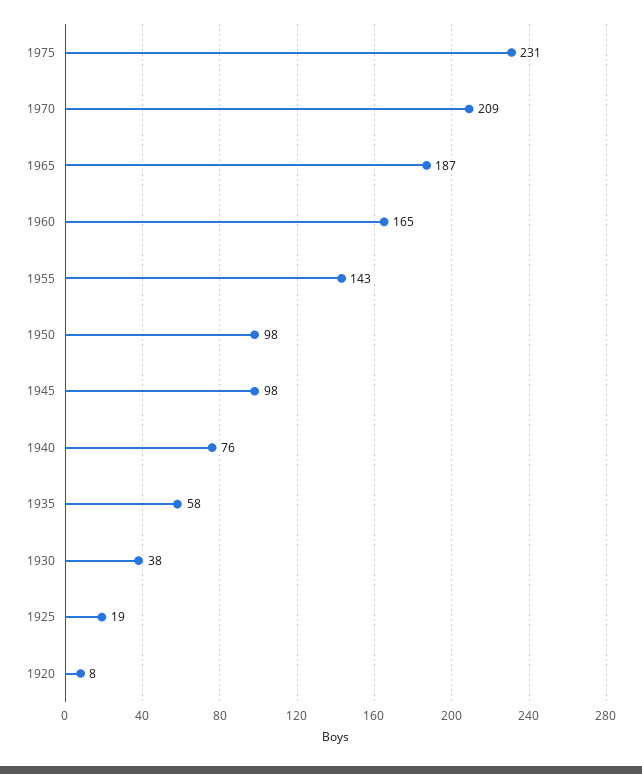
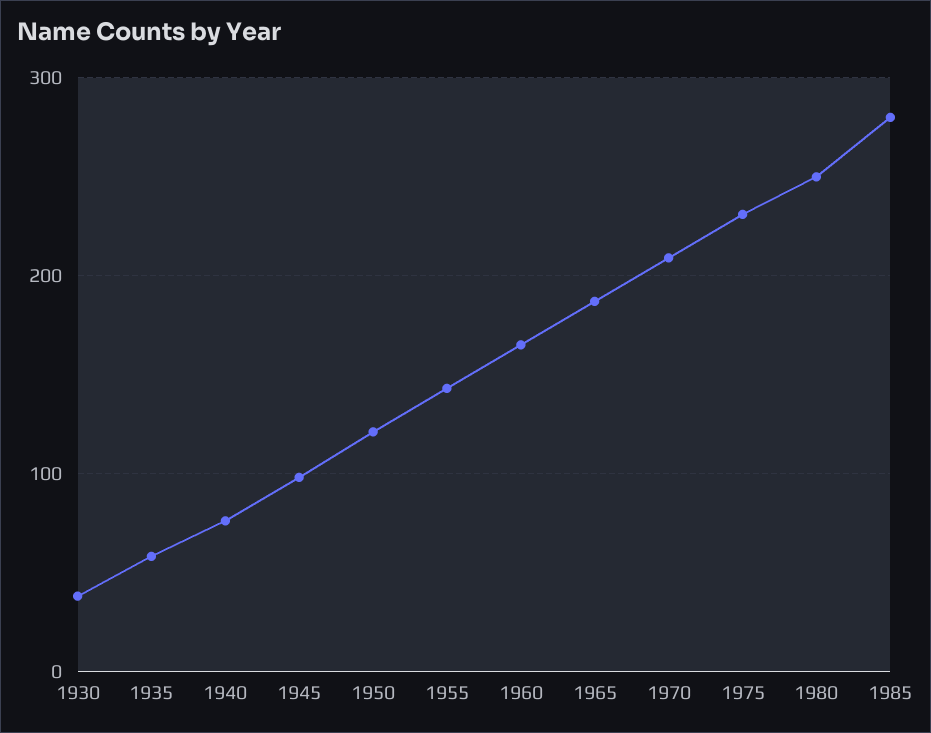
1950: 98 -> 120
1925: 19 -> none
1920: 8 -> none
1980: none -> 250
1985: none -> 280

